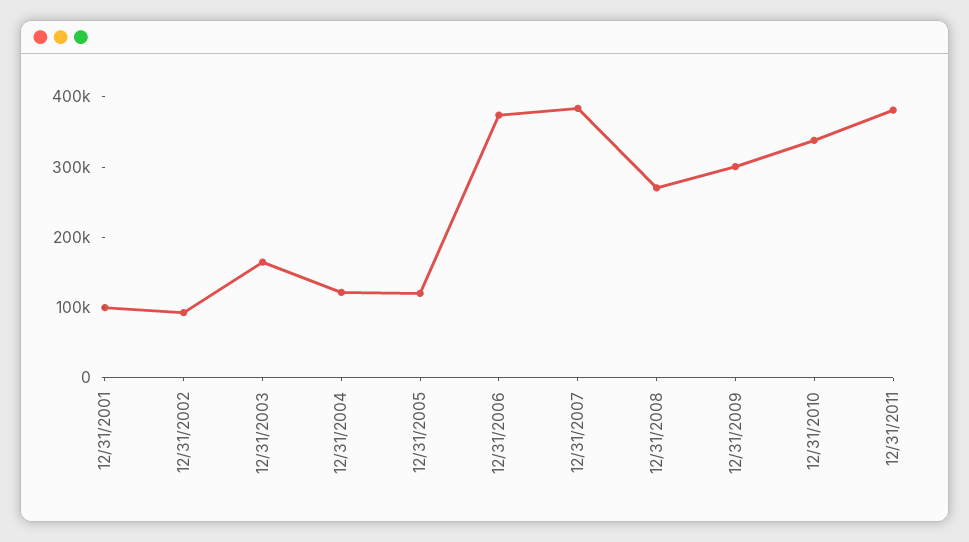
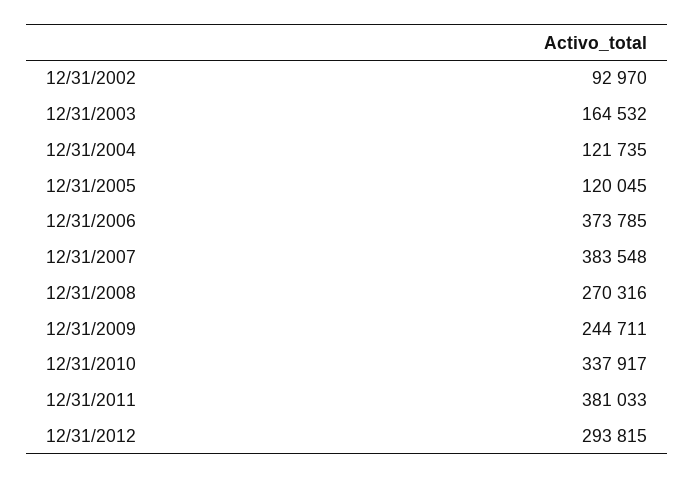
12/31/2001: 100000 -> none
12/31/2009: 300000 -> 244711
12/31/2012: none -> 293815

